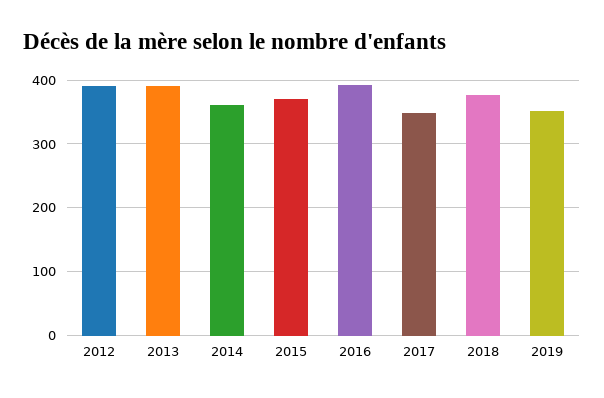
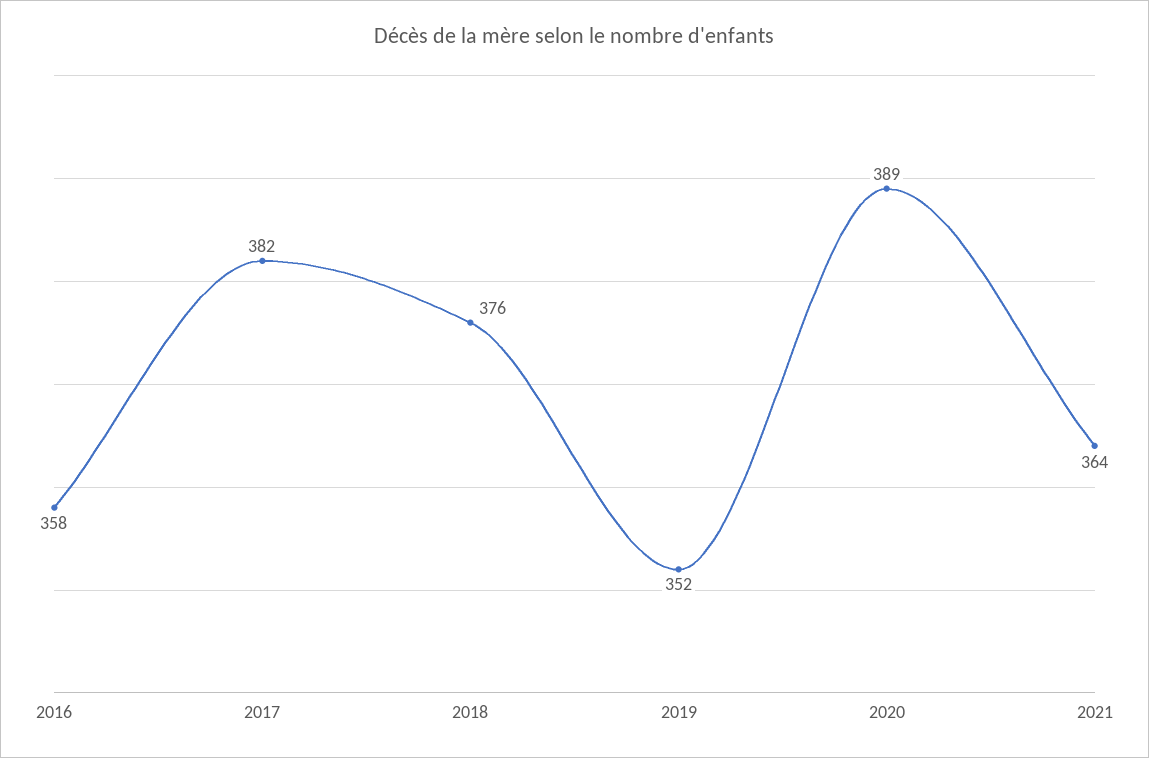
2012: 390 -> none
2013: 390 -> none
2014: 360 -> none
2015: 370 -> none
2016: 390 -> 358
2017: 350 -> 382
2020: none -> 389
2021: none -> 364

